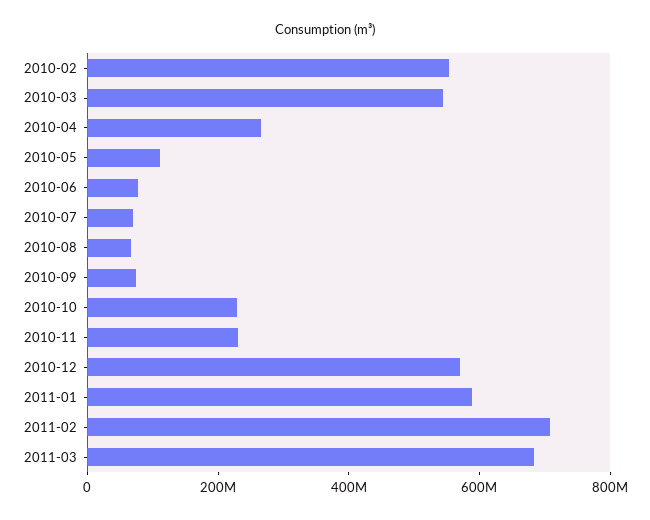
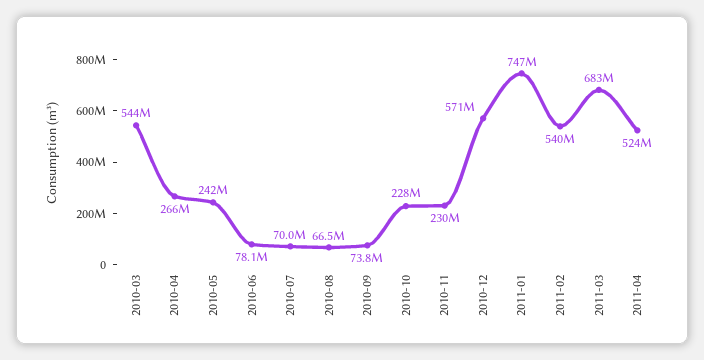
2010-02: 550000000 -> none
2010-05: 100000000 -> 242000000
2011-01: 600000000 -> 747000000
2011-02: 700000000 -> 540000000
2011-04: none -> 524000000

